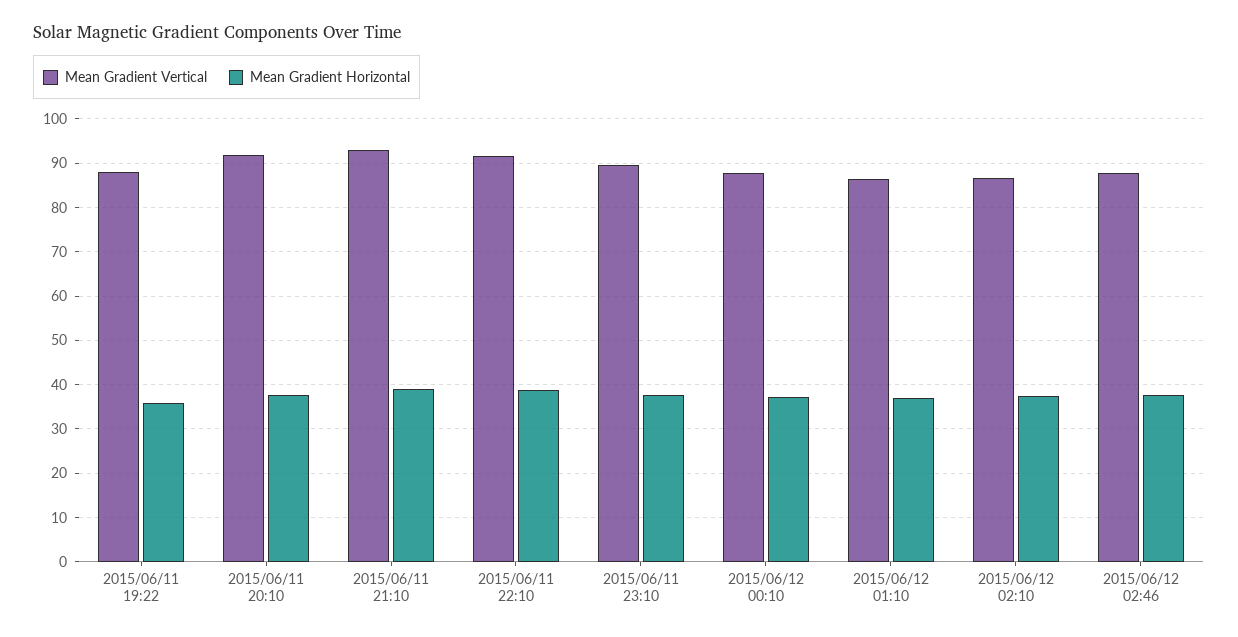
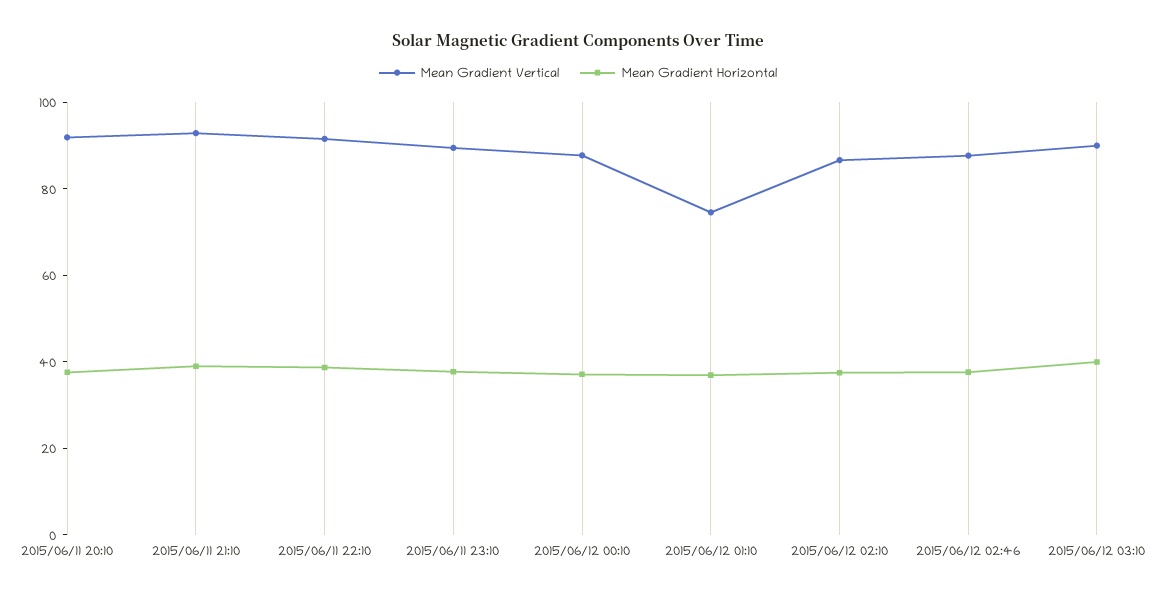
Mean Gradient Vertical, 2015/06/11 19:22: 88 -> none
Mean Gradient Horizontal, 2015/06/11 19:22: 36 -> none
Mean Gradient Vertical, 2015/06/12 01:10: 86 -> 75
Mean Gradient Vertical, 2015/06/12 03:10: none -> 90
Mean Gradient Horizontal, 2015/06/12 03:10: none -> 40

